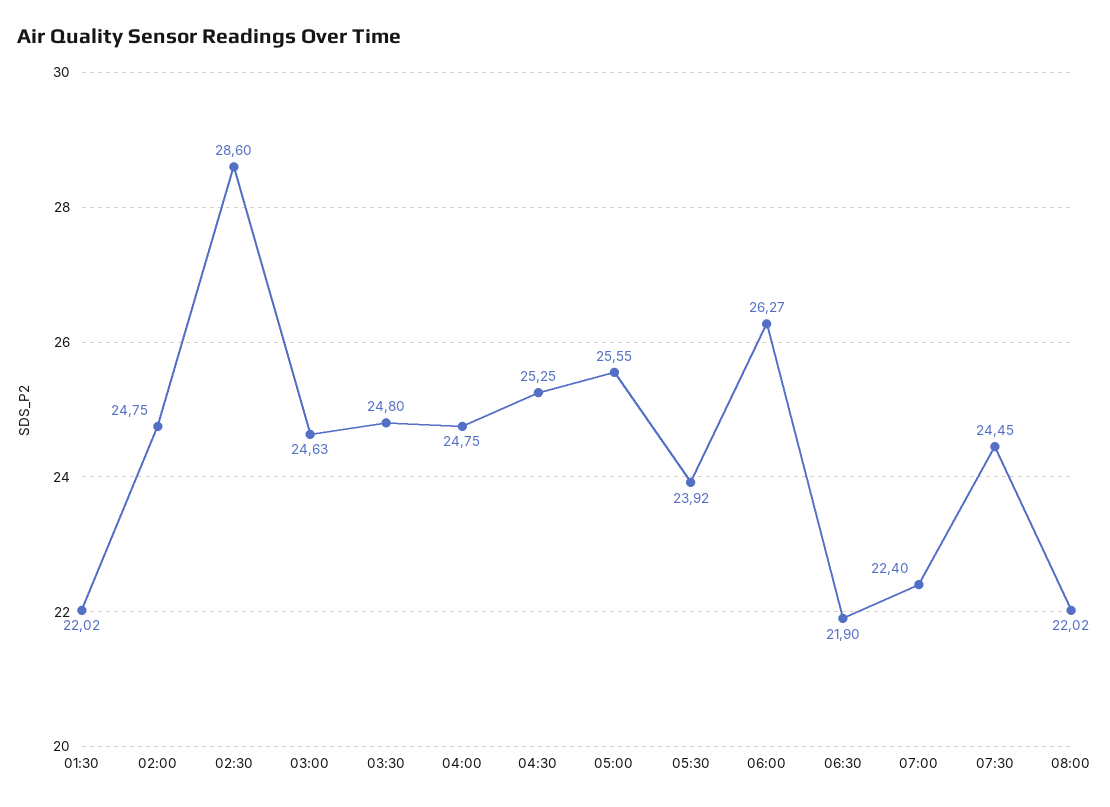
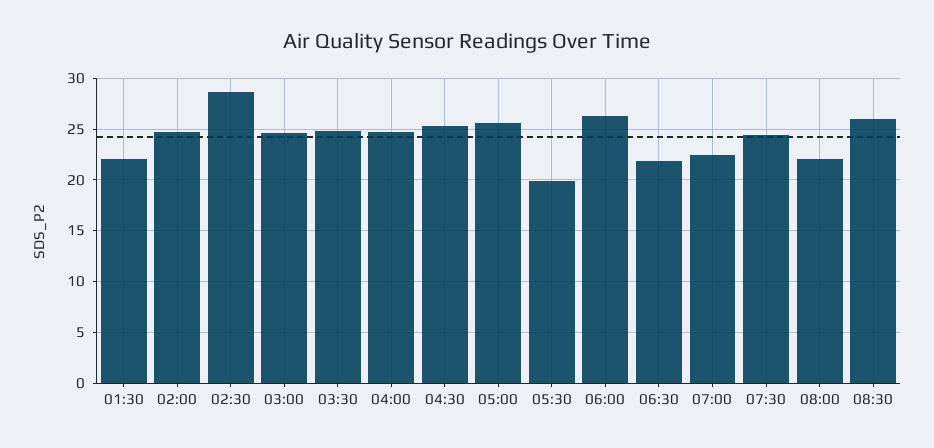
05:30: 23.92 -> 20
08:30: none -> 26

